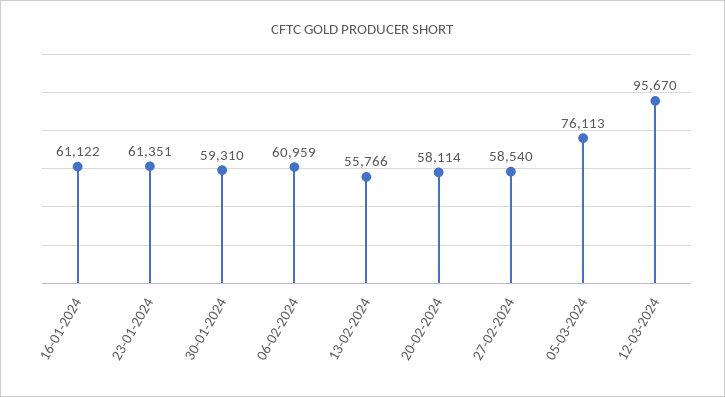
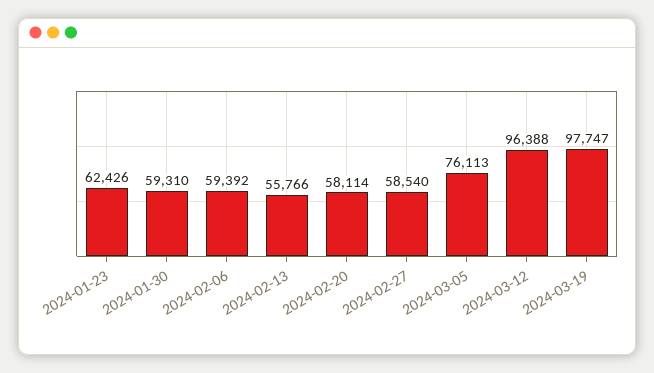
16-01-2024: 61122 -> none
23-01-2024: 61351 -> 62426
06-02-2024: 60959 -> 59392
12-03-2024: 95670 -> 96388
2024-03-19: none -> 97747

